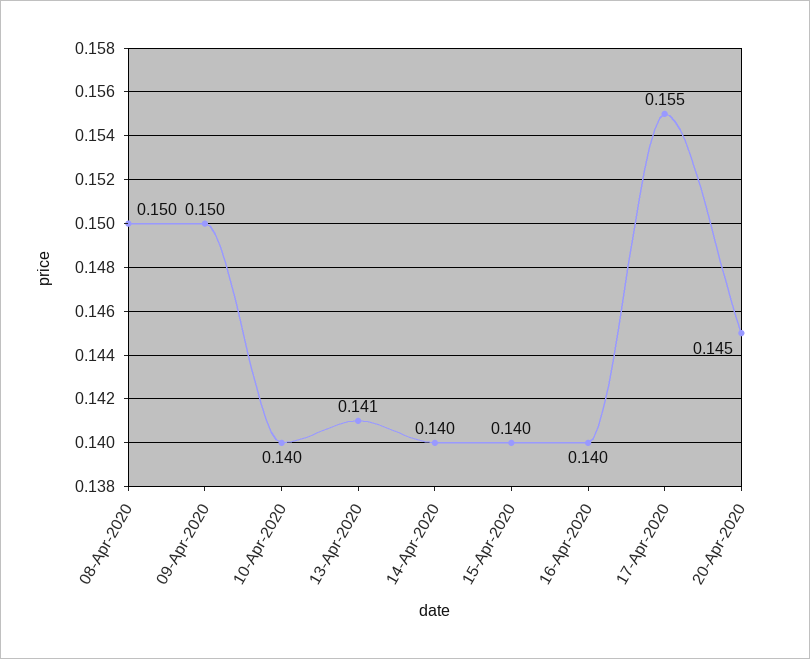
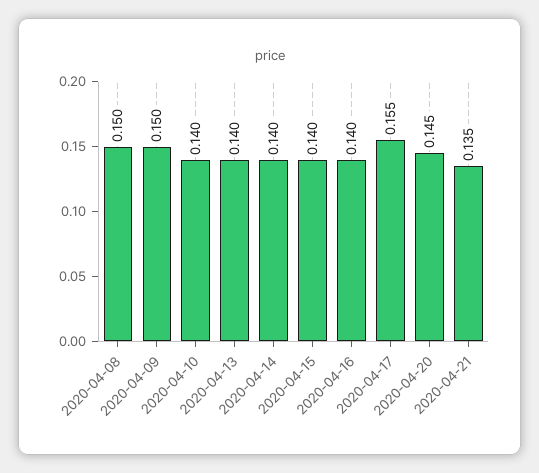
13-Apr-2020: 0.141 -> 0.14
2020-04-21: none -> 0.135

